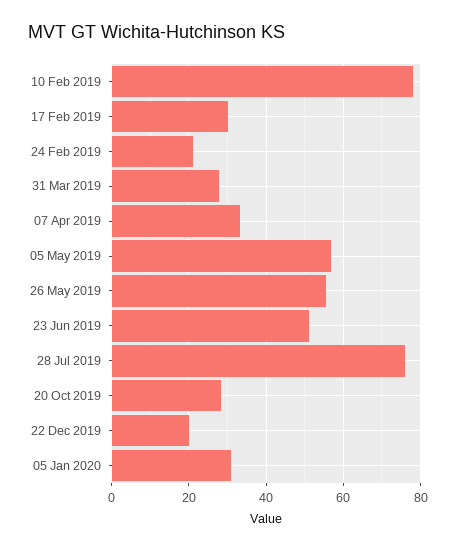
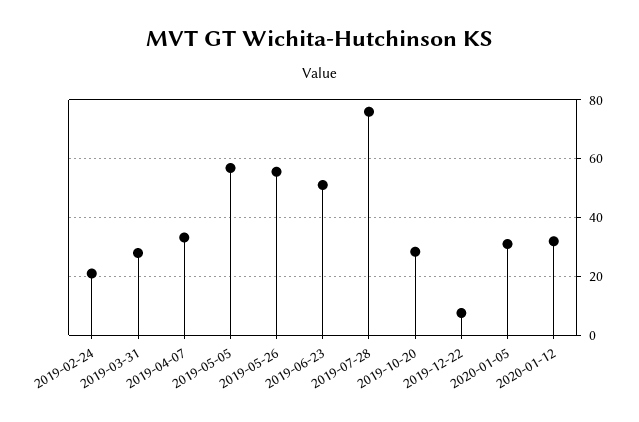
10 Feb 2019: 78 -> none
17 Feb 2019: 30 -> none
22 Dec 2019: 20 -> 7.5
2020-01-12: none -> 32.5

